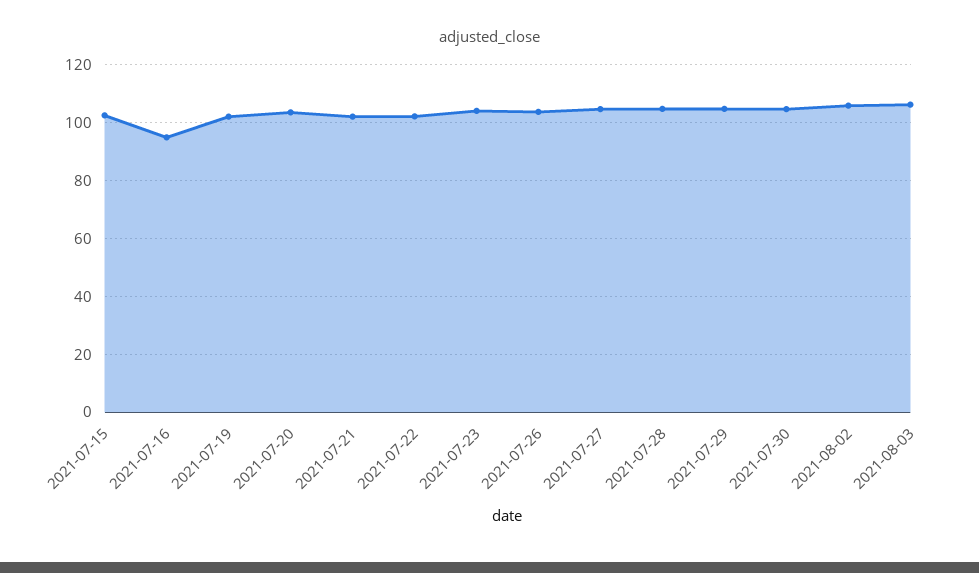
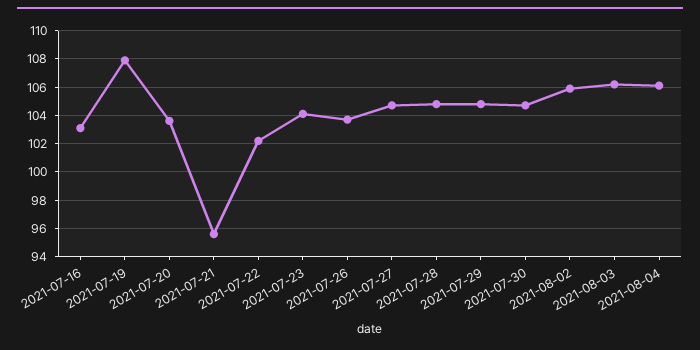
2021-07-15: 102.5 -> none
2021-07-16: 95 -> 103
2021-07-19: 102.5 -> 108
2021-07-21: 102.5 -> 95.5
2021-08-04: none -> 106

